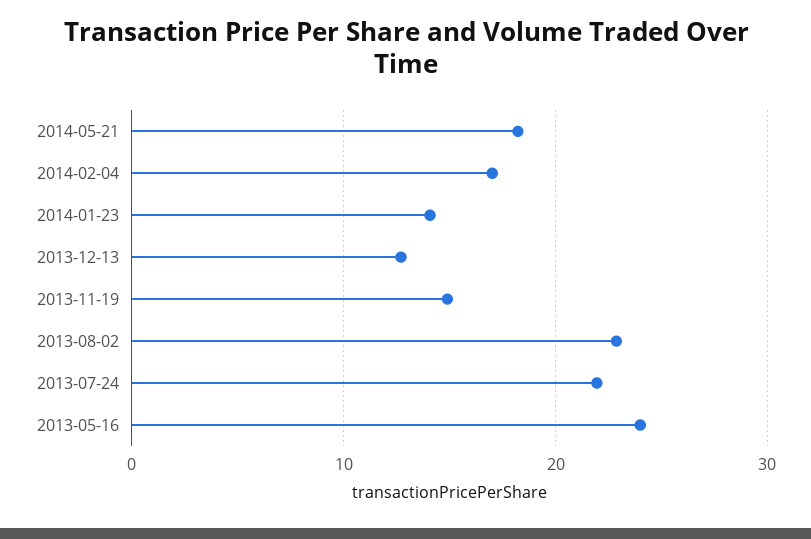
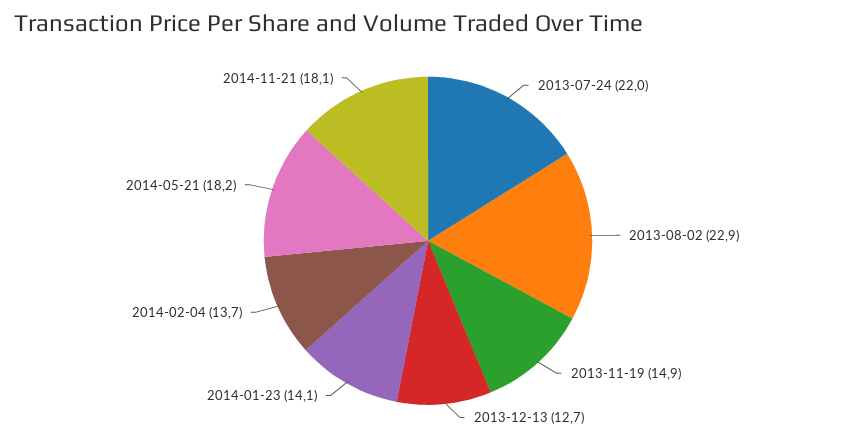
2014-02-04: 17 -> 13.7
2013-05-16: 24 -> none
2014-11-21: none -> 18.1

